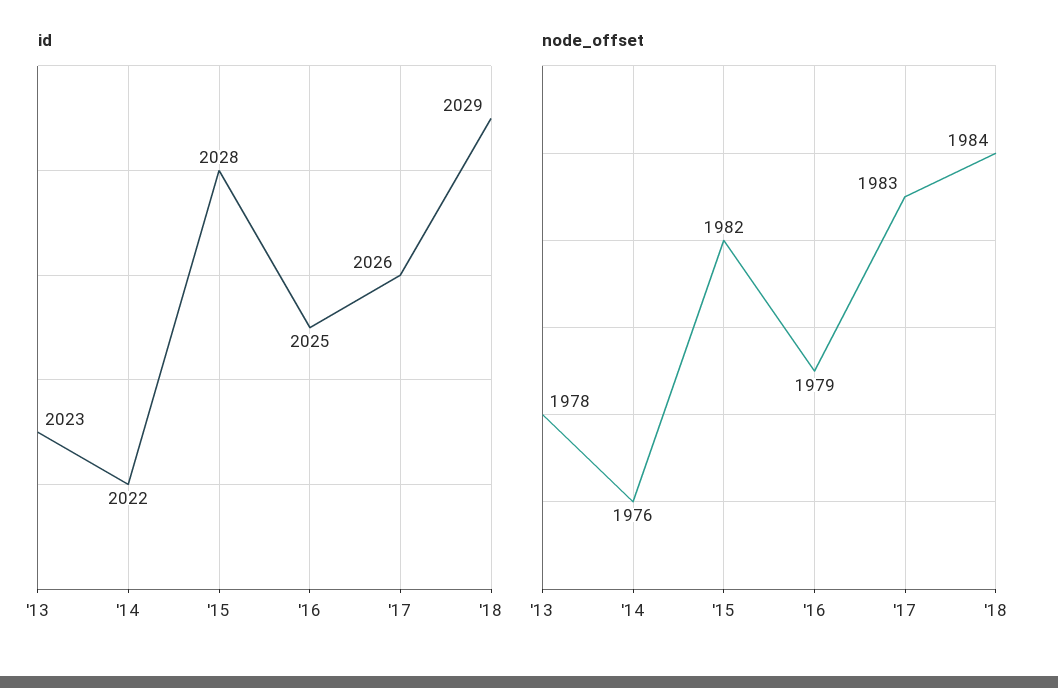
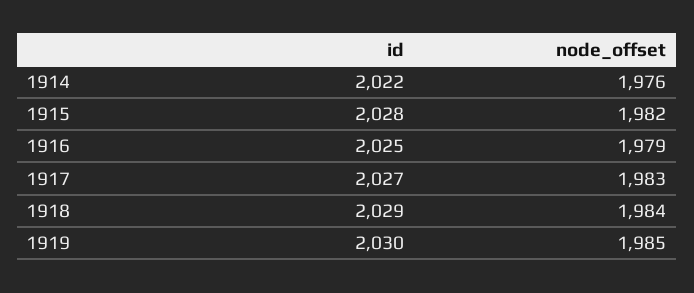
id, '13: 2023 -> none
id, '17: 2026 -> 2027
node_offset, '13: 1978 -> none
id, 1919: none -> 2030
node_offset, 1919: none -> 1985

